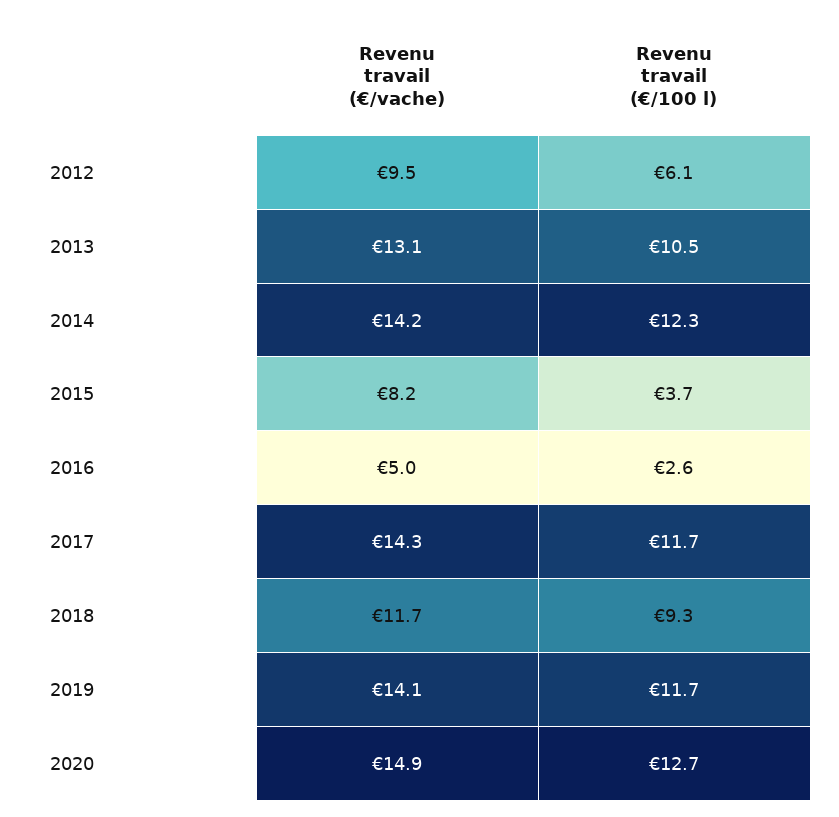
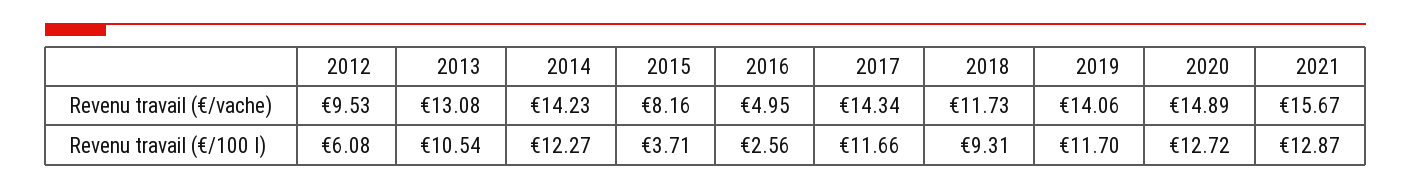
Revenu travail (€/vache), 2021: none -> 15.67
Revenu travail (€/100 l), 2021: none -> 12.87

